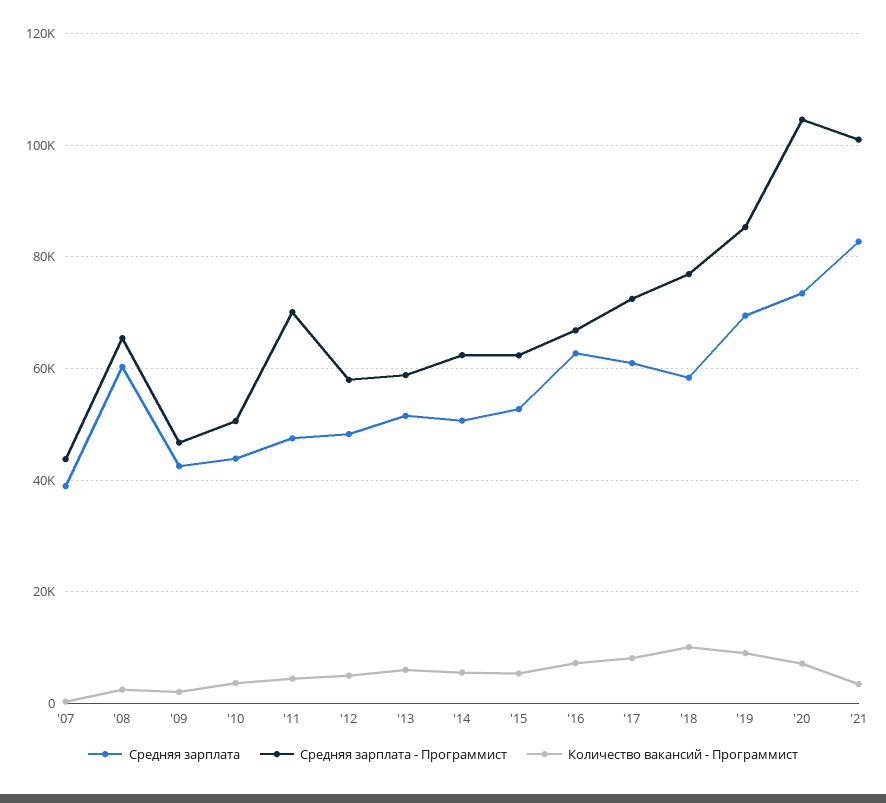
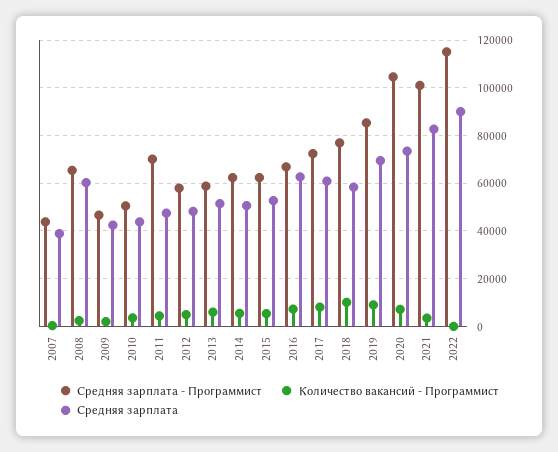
Средняя зарплата - Программист, 2022: none -> 115000
Количество вакансий - Программист, 2022: none -> 0
Средняя зарплата, 2022: none -> 90000

